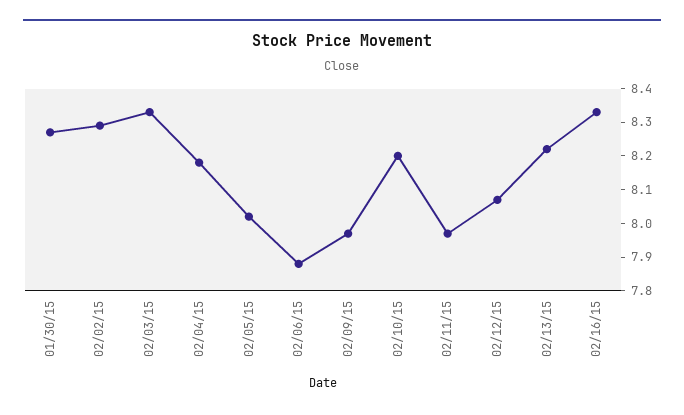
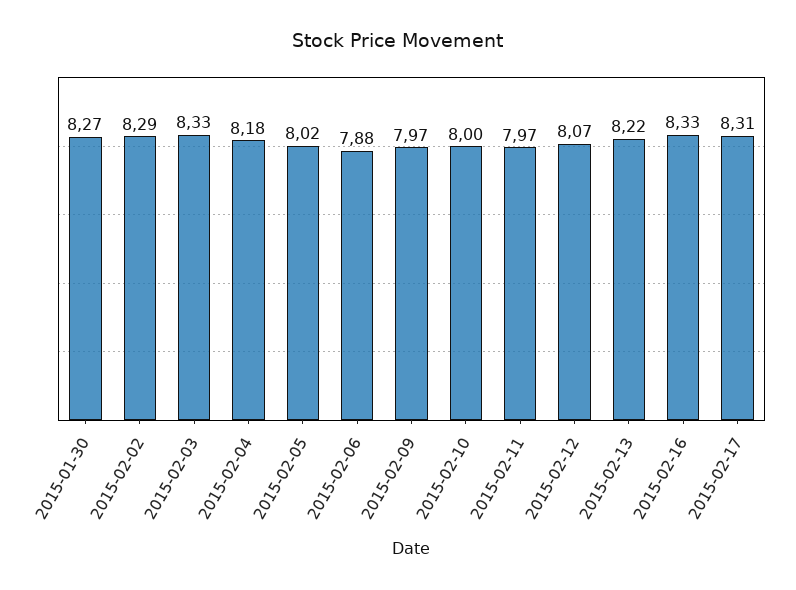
02/10/15: 8.2 -> 8
2015-02-17: none -> 8.31

